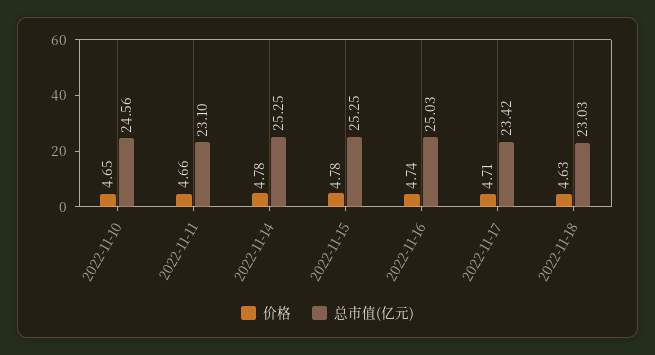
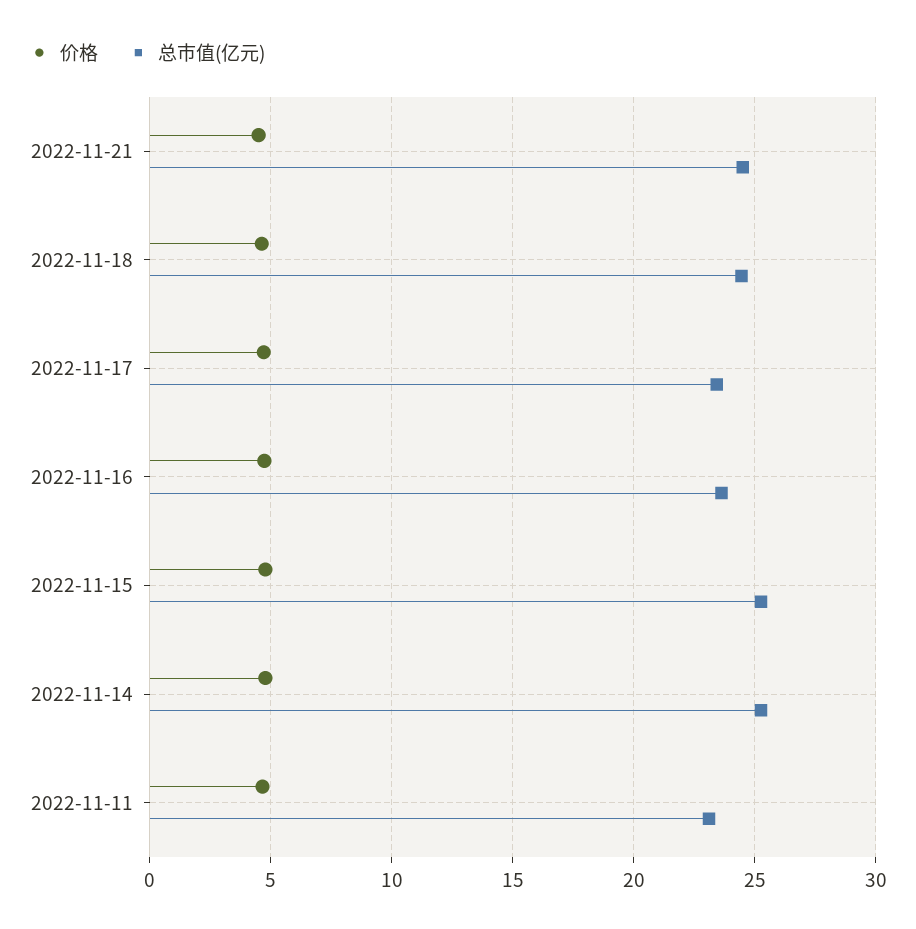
价格, 2022-11-10: 4.65 -> none
总市值(亿元), 2022-11-10: 24.56 -> none
总市值(亿元), 2022-11-16: 25.03 -> 23.5
总市值(亿元), 2022-11-18: 23.03 -> 24.5
价格, 2022-11-21: none -> 4.5
总市值(亿元), 2022-11-21: none -> 24.5

